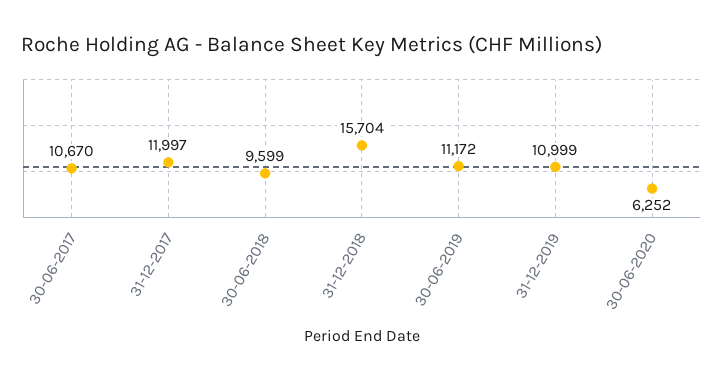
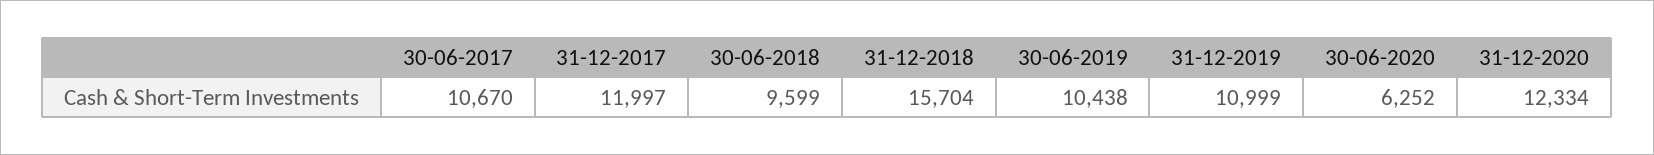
30-06-2019: 11172 -> 10438
31-12-2020: none -> 12334

